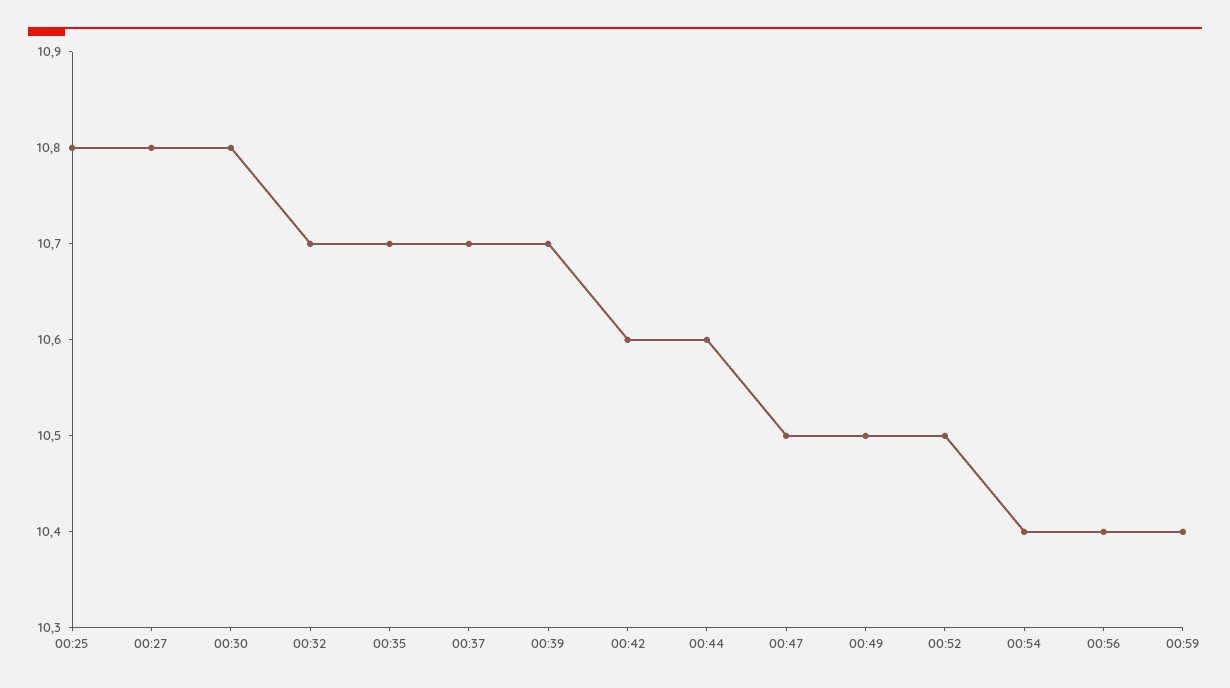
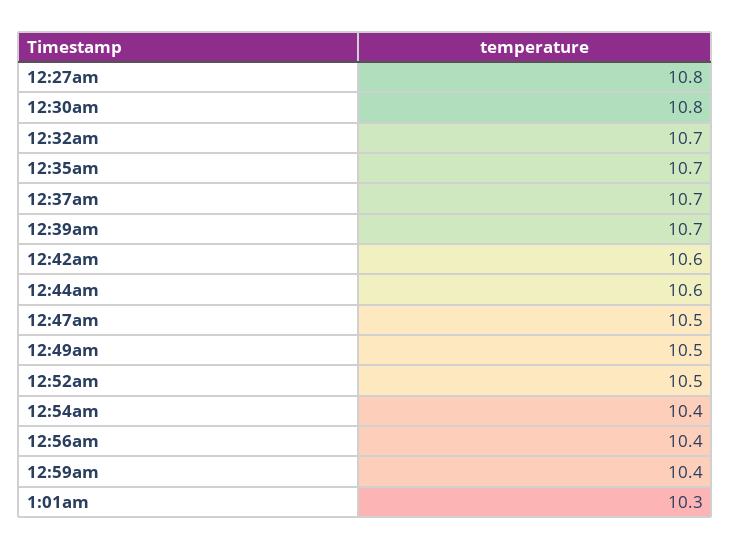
00:25: 10.8 -> none
1:01am: none -> 10.3

